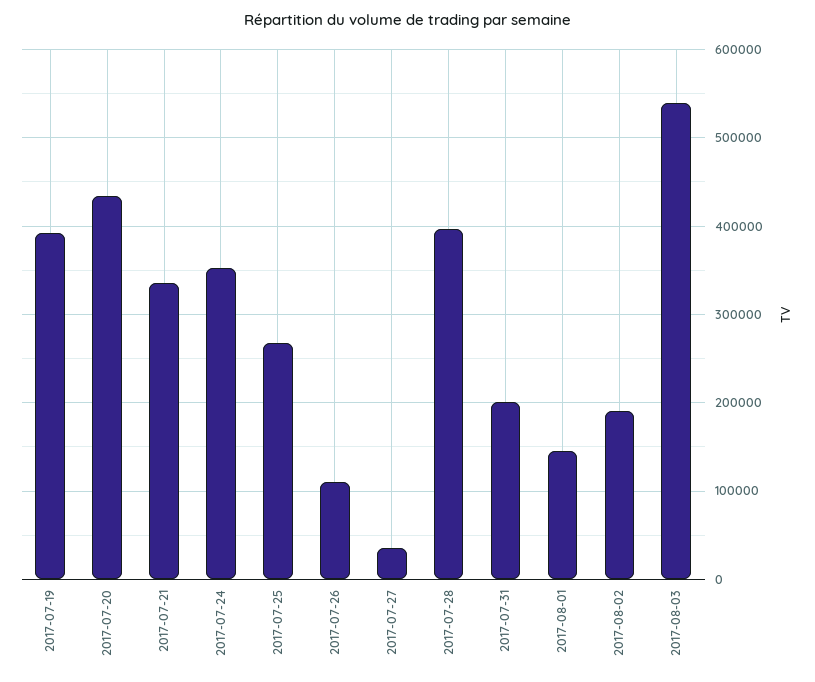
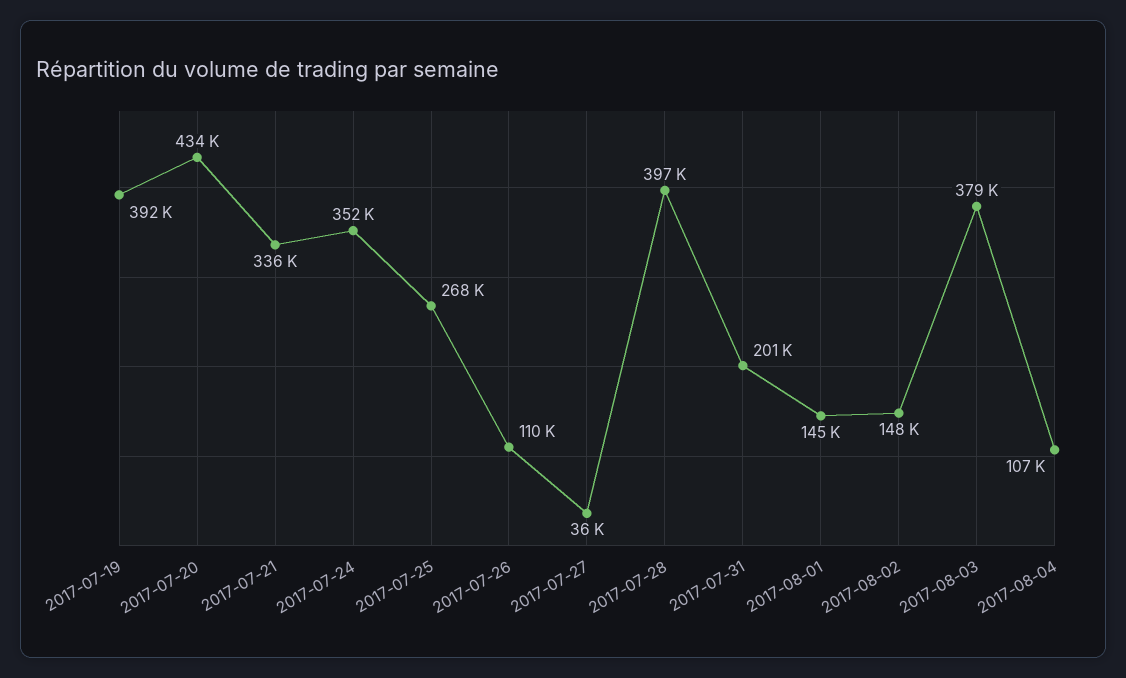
2017-08-02: 190000 -> 148000
2017-08-03: 540000 -> 379000
2017-08-04: none -> 107000

